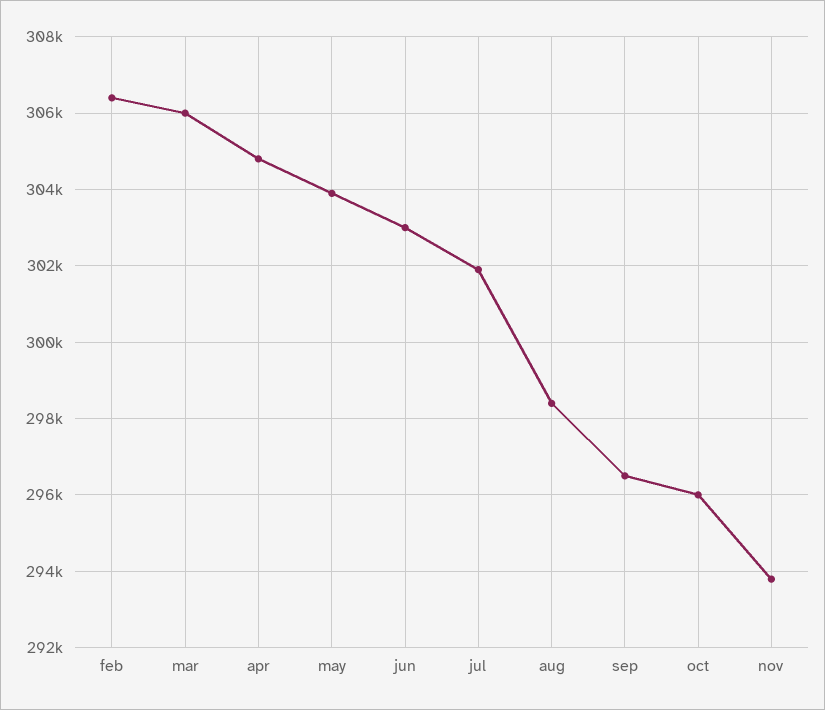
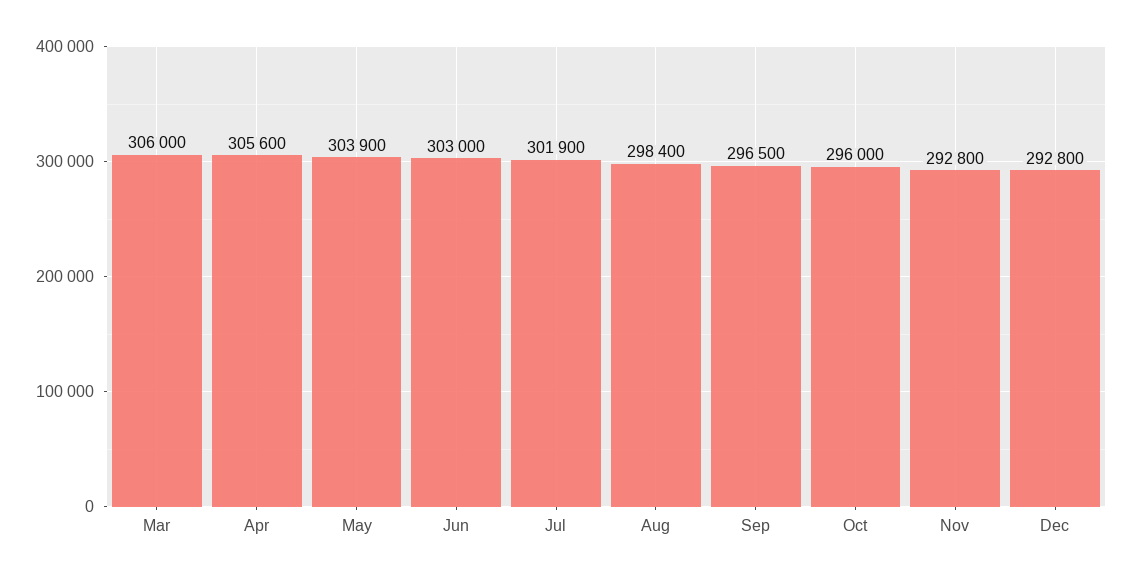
feb: 306400 -> none
apr: 304800 -> 305600
nov: 293800 -> 292800
Dec: none -> 292800

